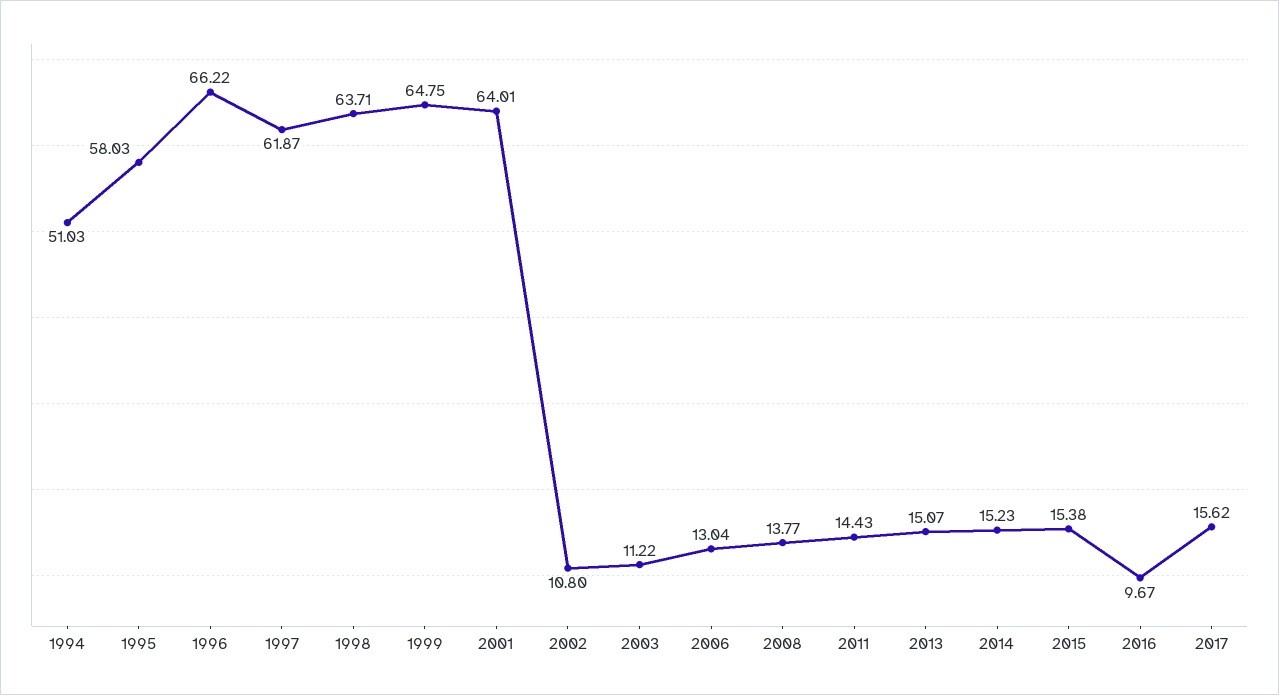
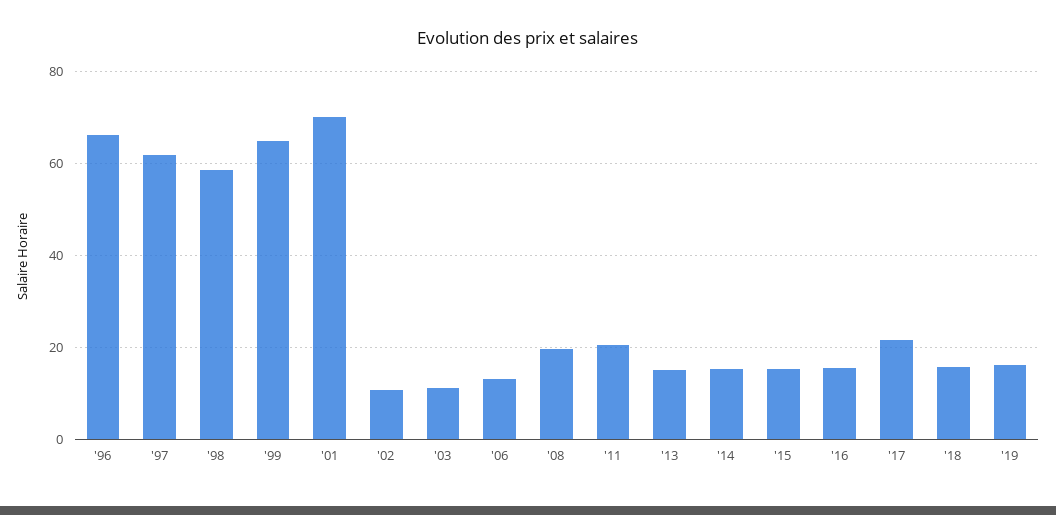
1994: 51.03 -> none
1995: 58.03 -> none
1998: 63.71 -> 58
2001: 64.01 -> 70
2008: 13.77 -> 20
2011: 14.43 -> 20
2016: 9.67 -> 16
2017: 15.62 -> 22
'18: none -> 16
'19: none -> 16

